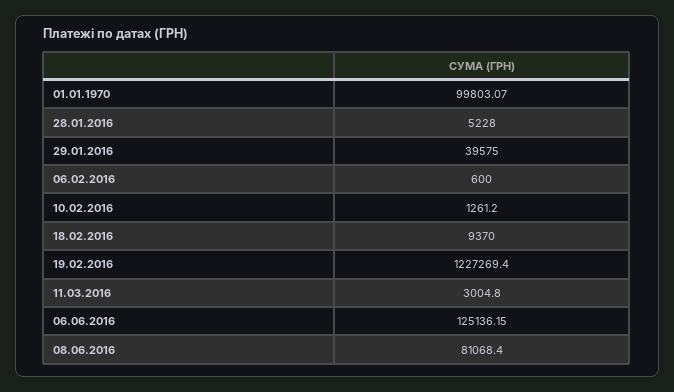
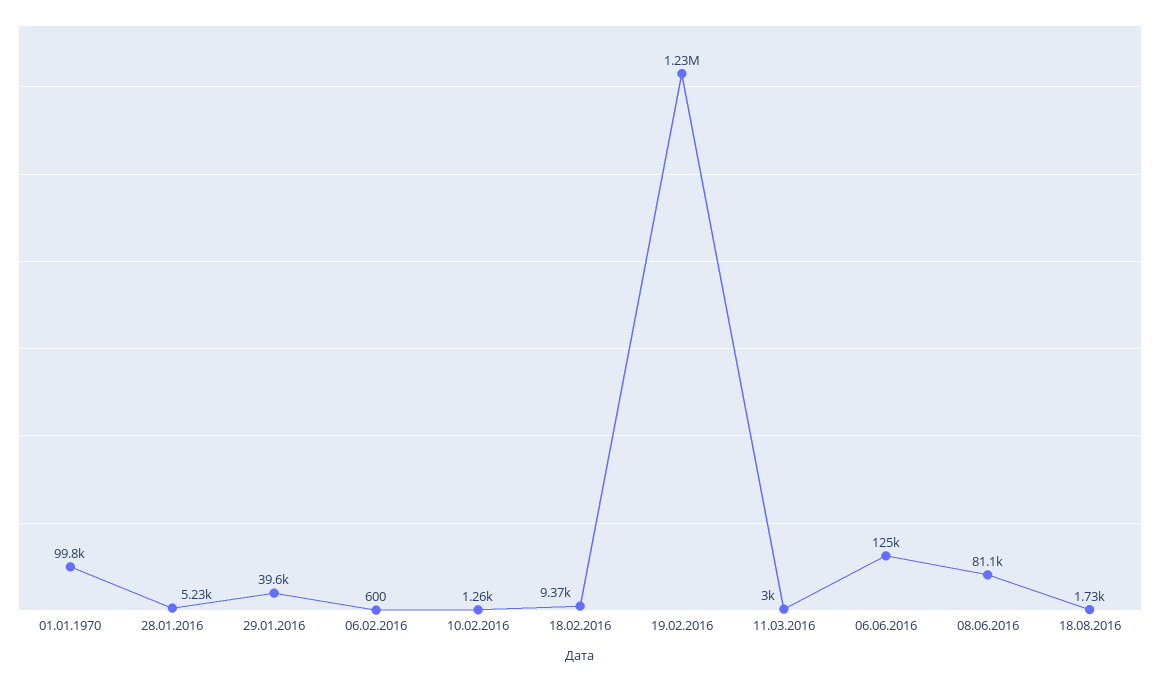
18.08.2016: none -> 1730

